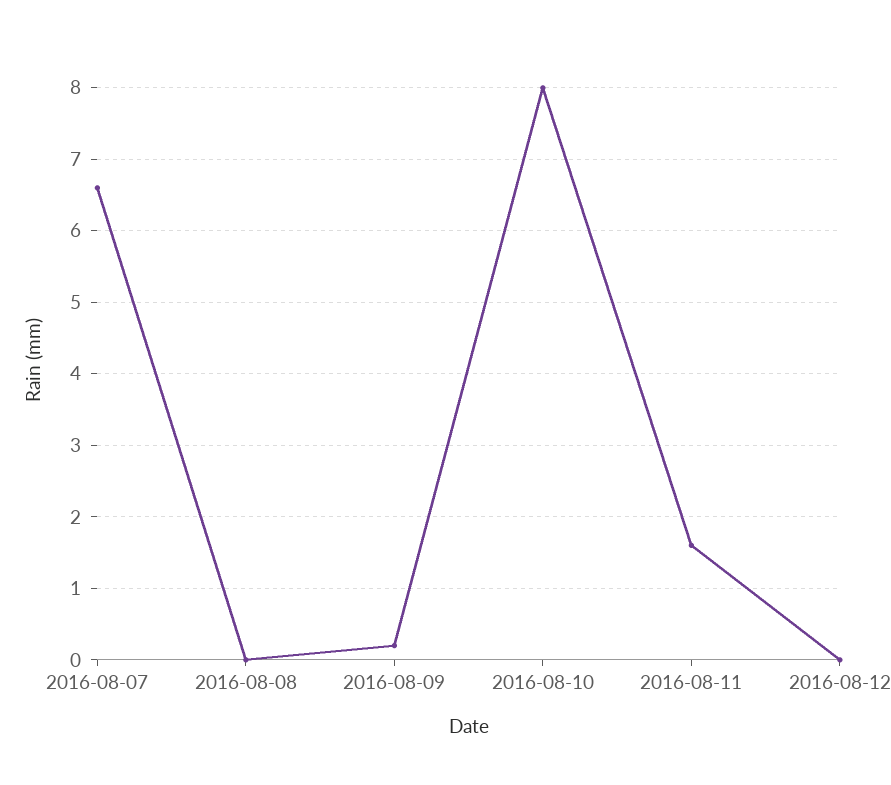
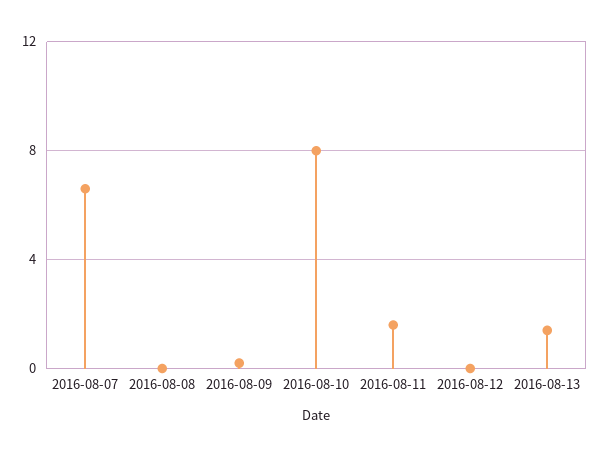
2016-08-13: none -> 1.5

